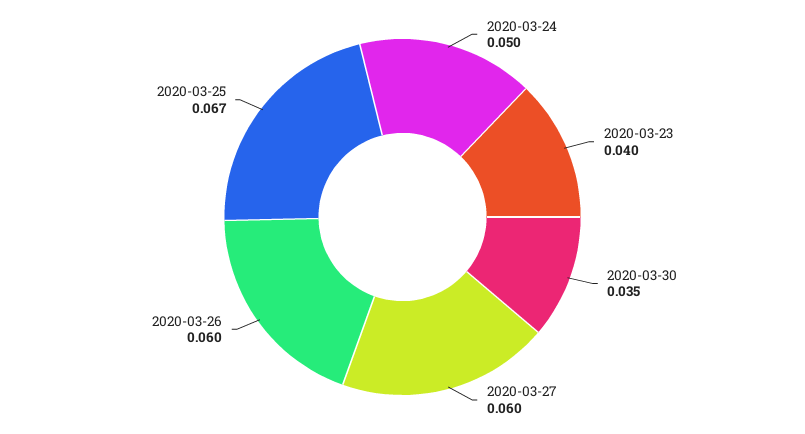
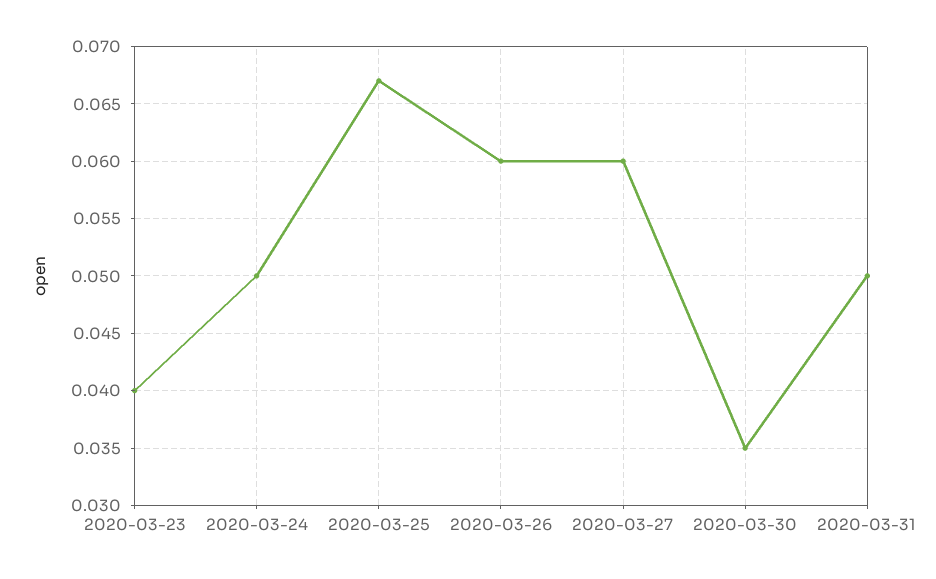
2020-03-31: none -> 0.05

